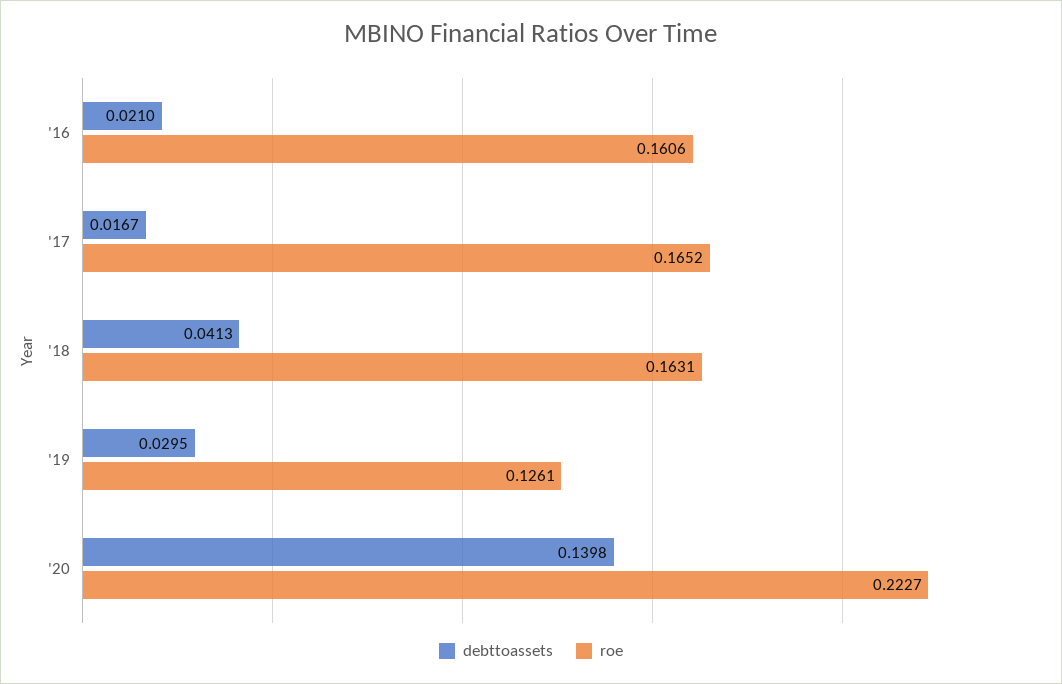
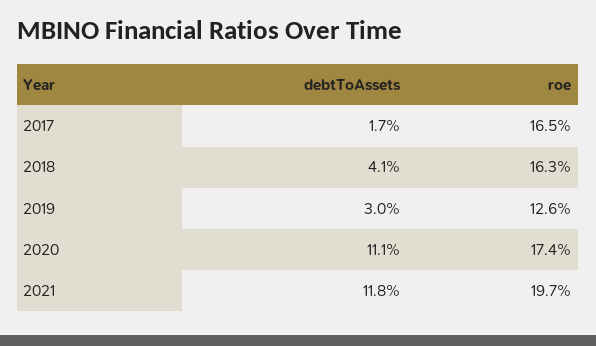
debttoassets, '16: 0.021 -> none
roe, '16: 0.1606 -> none
debttoassets, '20: 0.1398 -> 0.111
roe, '20: 0.2227 -> 0.174
debttoassets, 2021: none -> 0.118
roe, 2021: none -> 0.197

